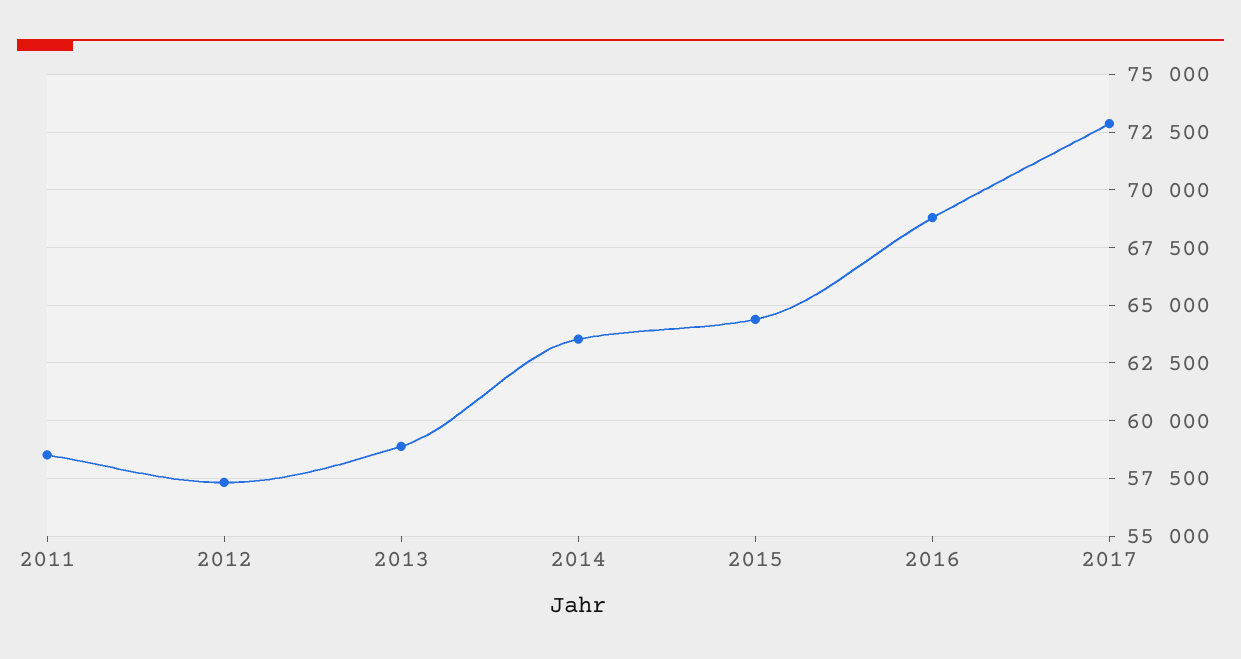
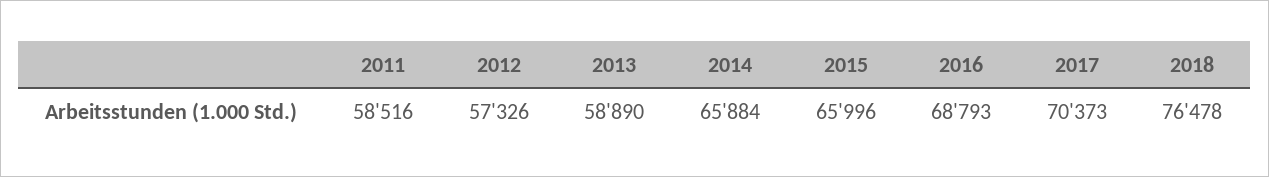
2014: 63500 -> 65884
2015: 64500 -> 65996
2017: 73000 -> 70373
2018: none -> 76478

